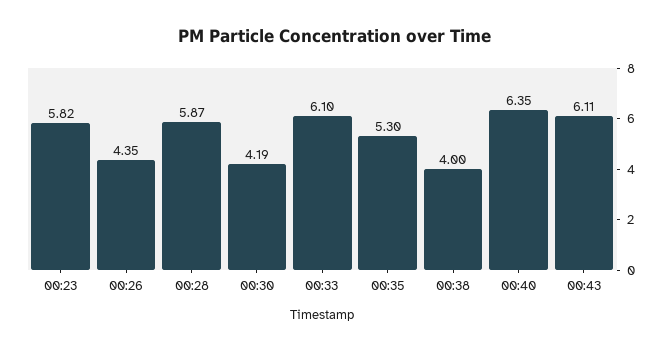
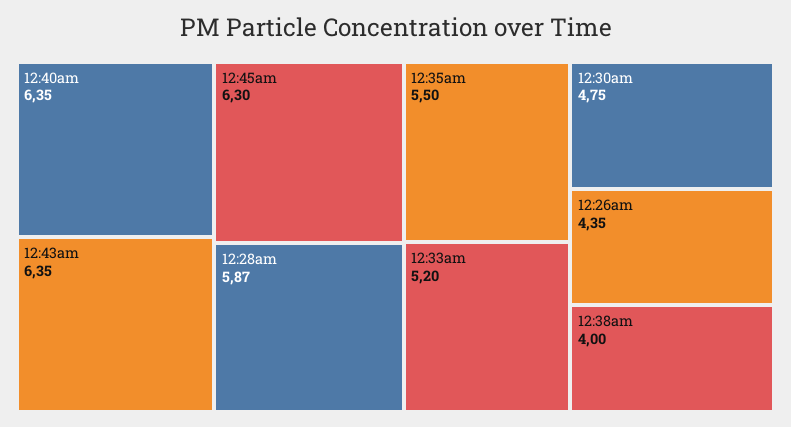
00:23: 5.82 -> none
00:30: 4.19 -> 4.75
00:33: 6.1 -> 5.2
00:35: 5.3 -> 5.5
00:43: 6.11 -> 6.35
12:45am: none -> 6.3

